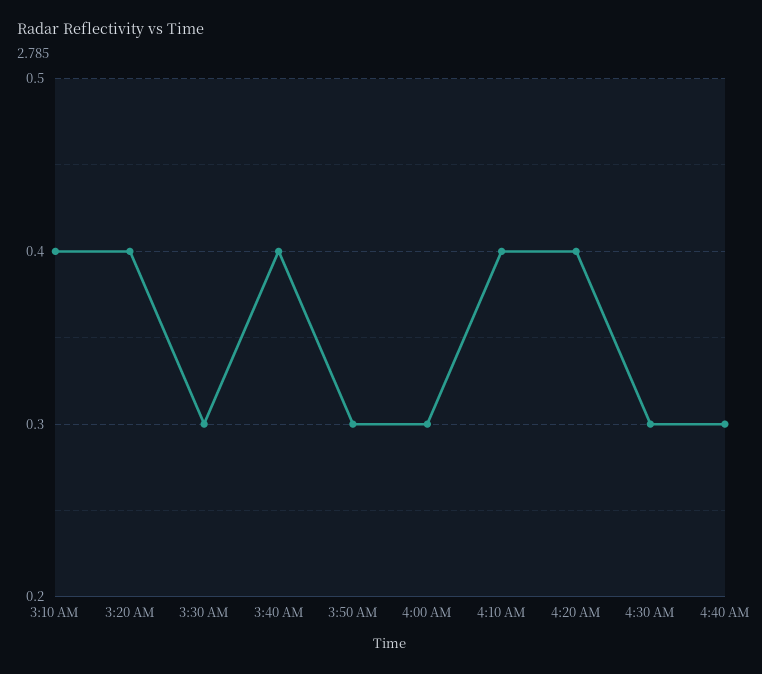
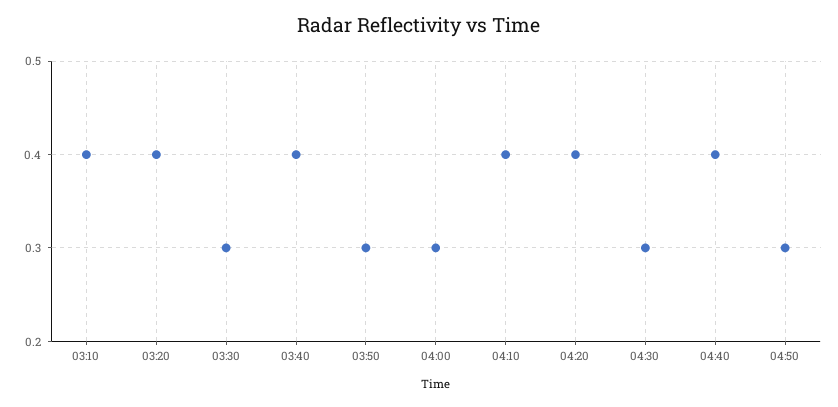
4:40 AM: 0.3 -> 0.4
04:50: none -> 0.3

